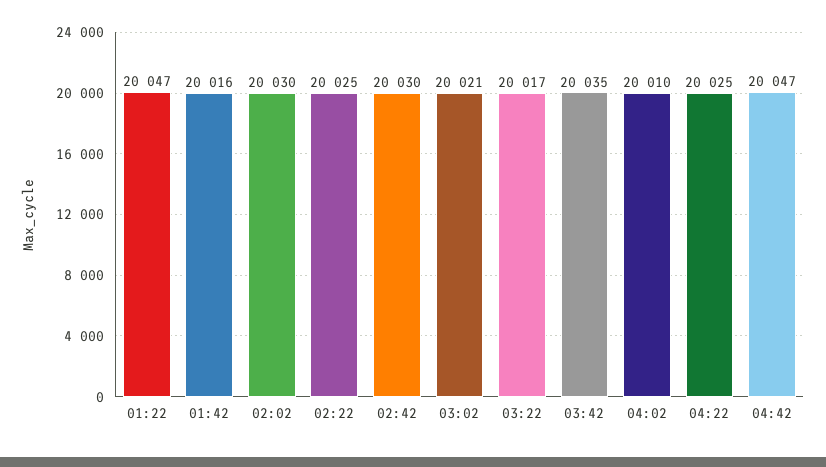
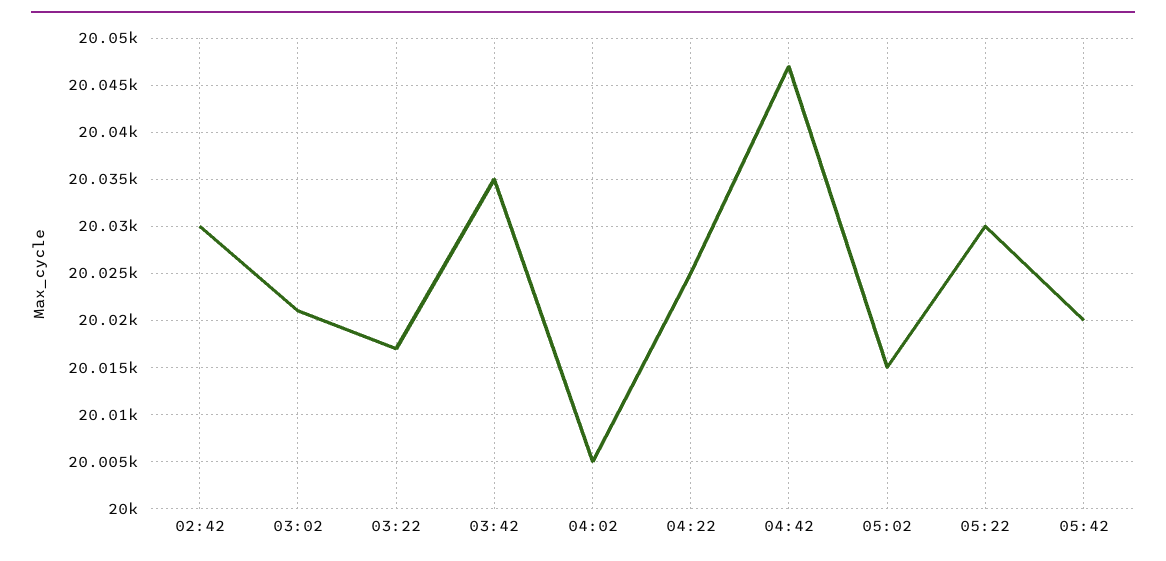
01:22: 20047 -> none
01:42: 20016 -> none
02:02: 20030 -> none
02:22: 20025 -> none
04:02: 20010 -> 20005
05:02: none -> 20015
05:22: none -> 20030
05:42: none -> 20020

